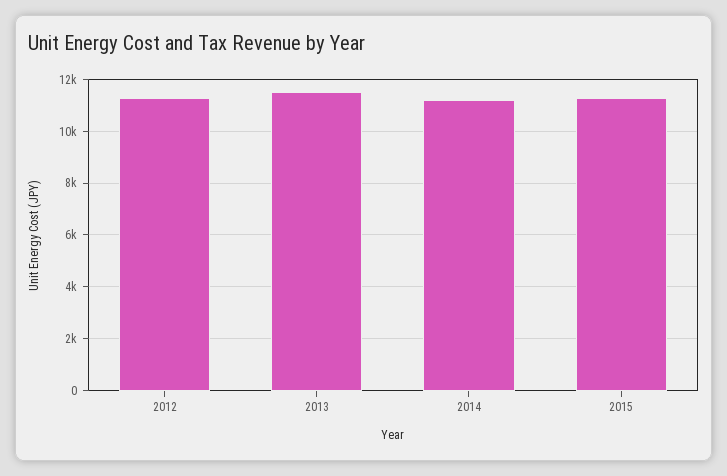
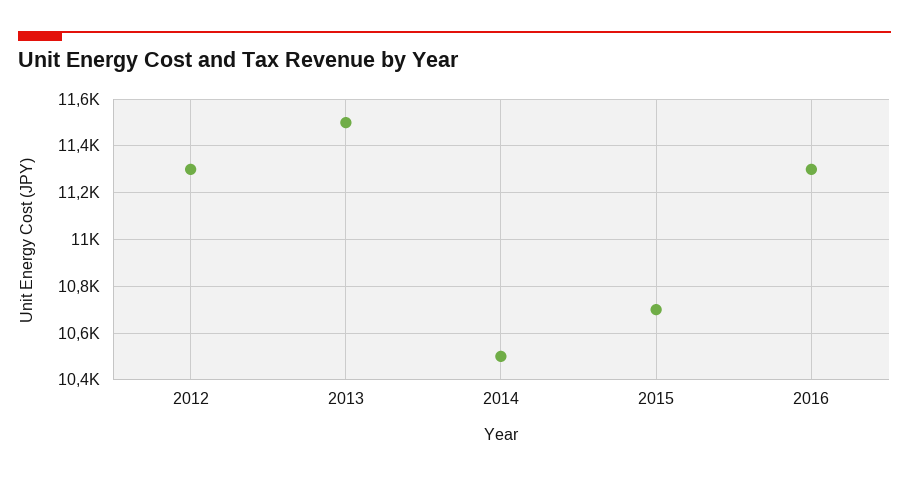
2014: 11250 -> 10500
2015: 11250 -> 10700
2016: none -> 11300

